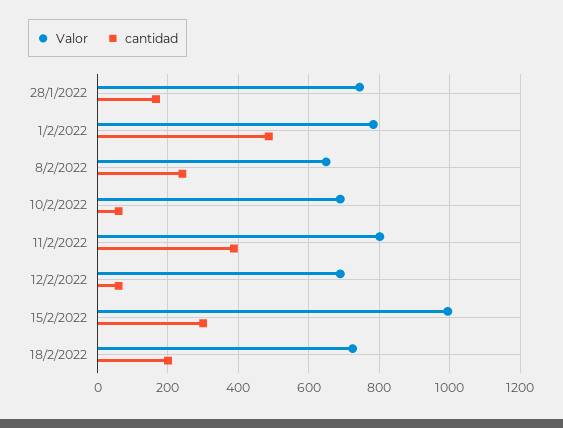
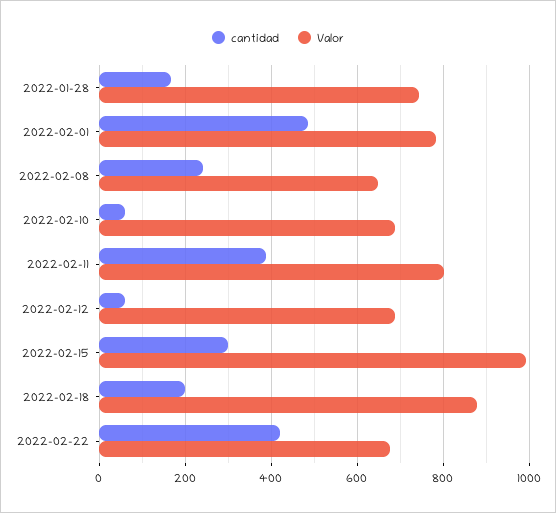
Valor, 18/2/2022: 720 -> 880
cantidad, 2022-02-22: none -> 420
Valor, 2022-02-22: none -> 680

